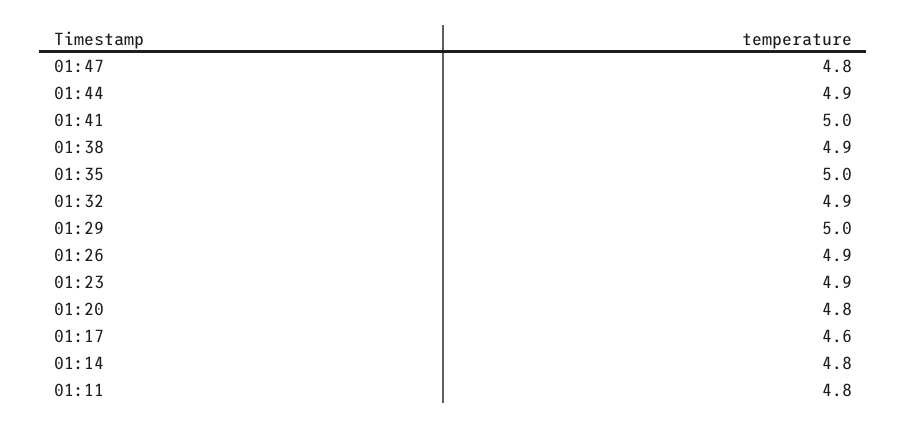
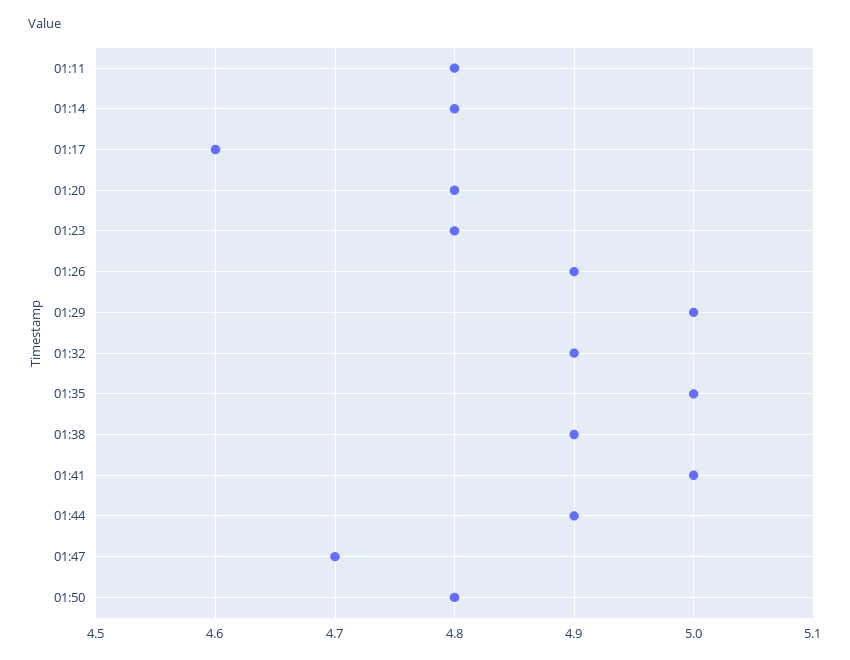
01:47: 4.8 -> 4.7
01:23: 4.9 -> 4.8
01:50: none -> 4.8

